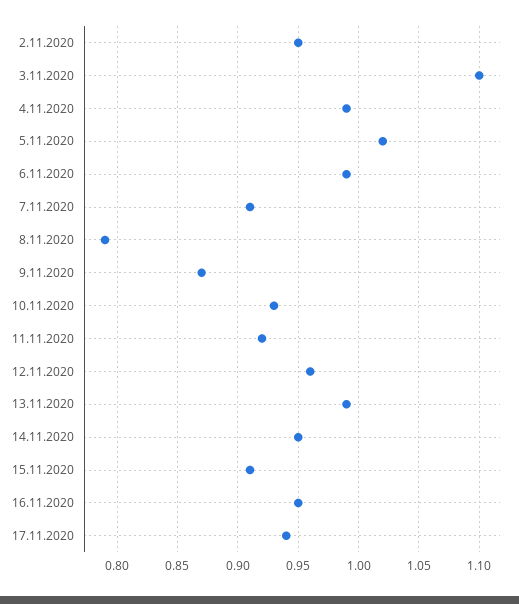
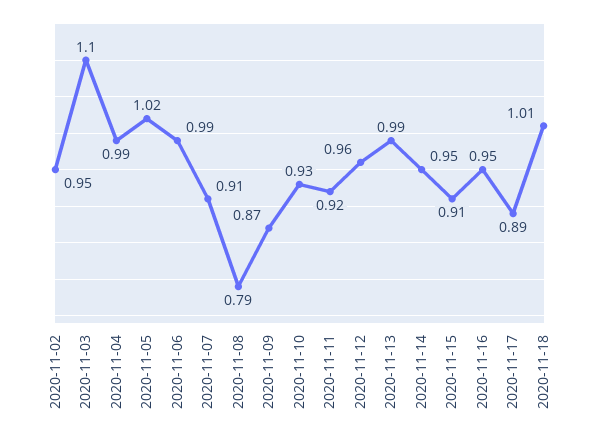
17.11.2020: 0.94 -> 0.89
2020-11-18: none -> 1.01

